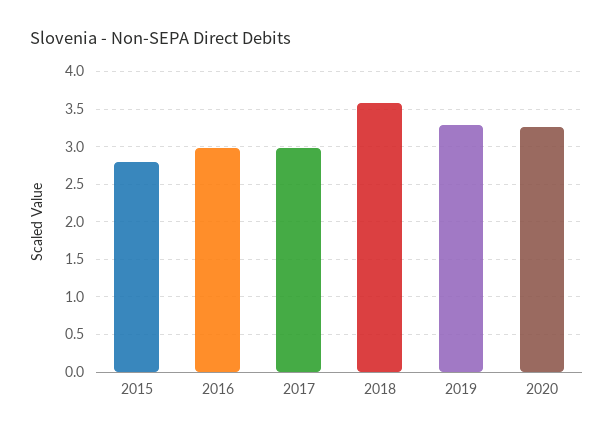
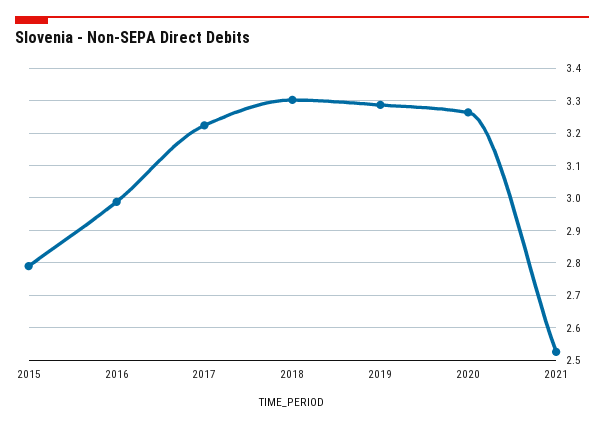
2017: 3 -> 3.22
2018: 3.6 -> 3.3
2021: none -> 2.52

